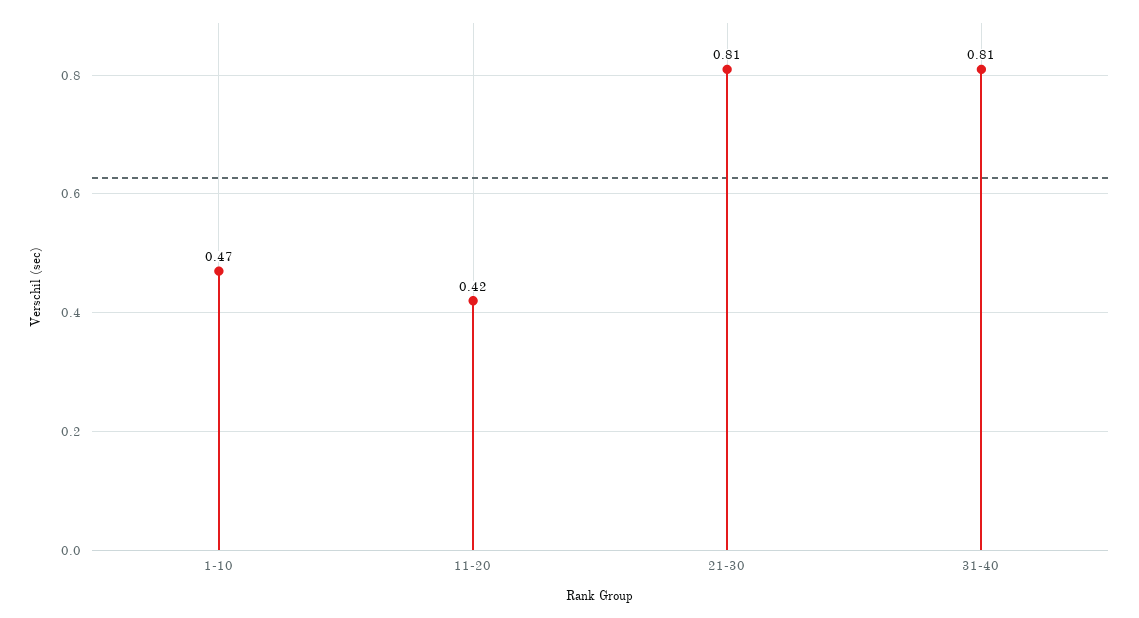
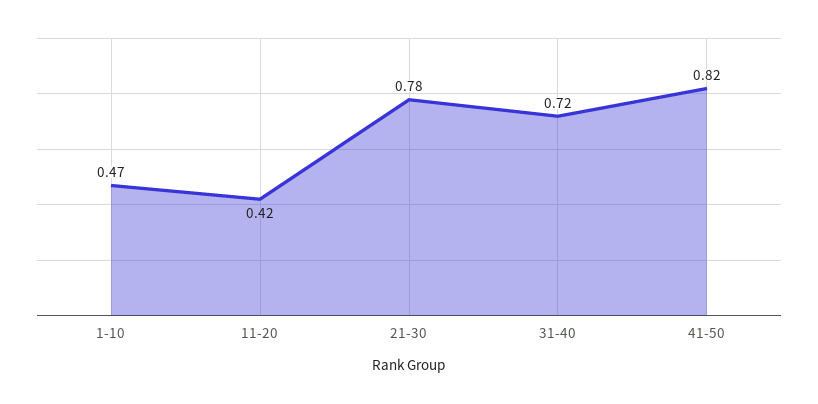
21-30: 0.81 -> 0.78
31-40: 0.81 -> 0.72
41-50: none -> 0.82

